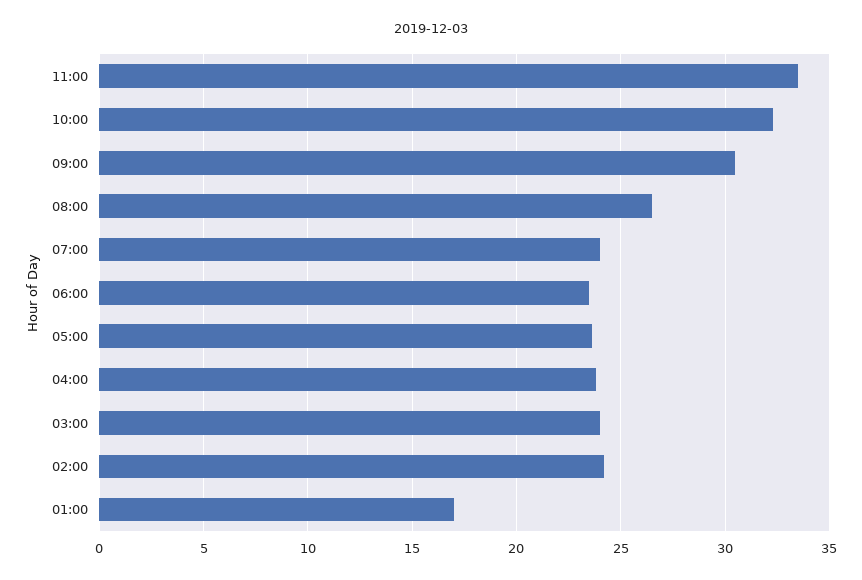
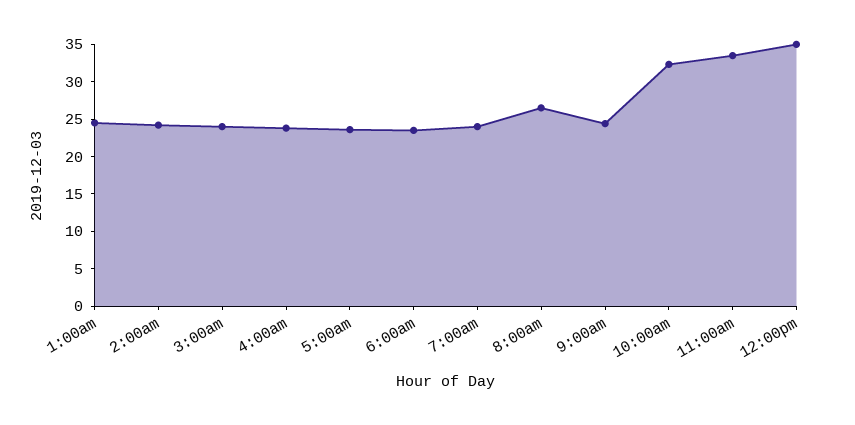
09:00: 30.5 -> 25
01:00: 17 -> 25
12:00pm: none -> 35

